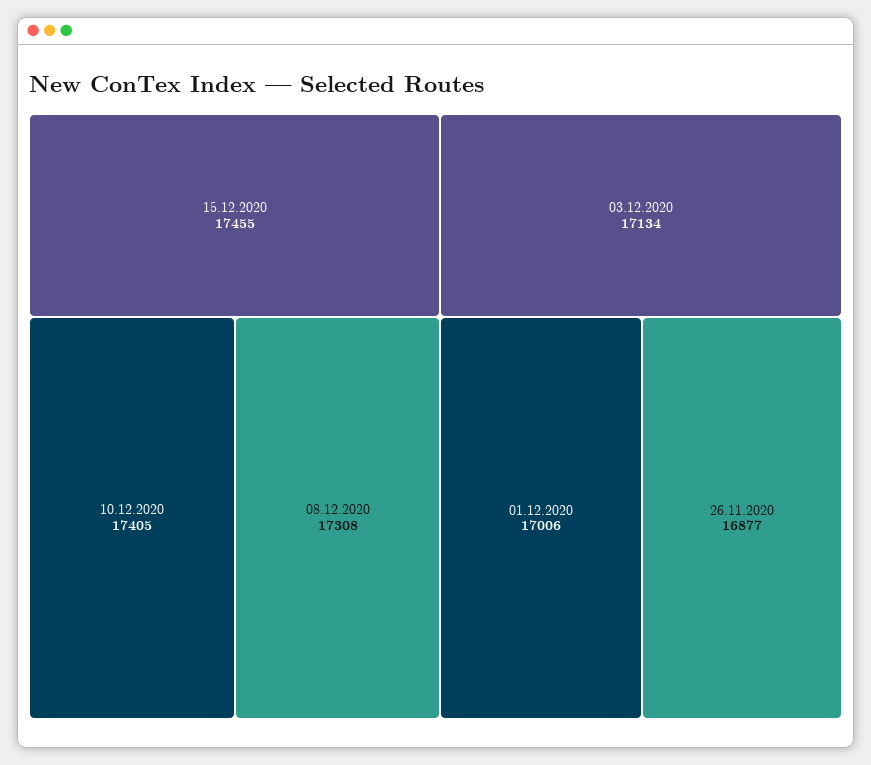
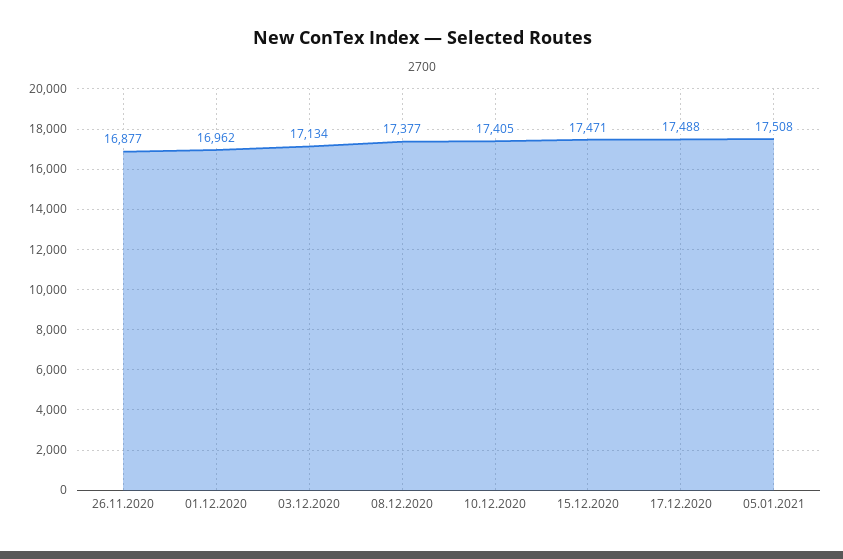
15.12.2020: 17455 -> 17471
08.12.2020: 17308 -> 17377
01.12.2020: 17006 -> 16962
17.12.2020: none -> 17488
05.01.2021: none -> 17508

